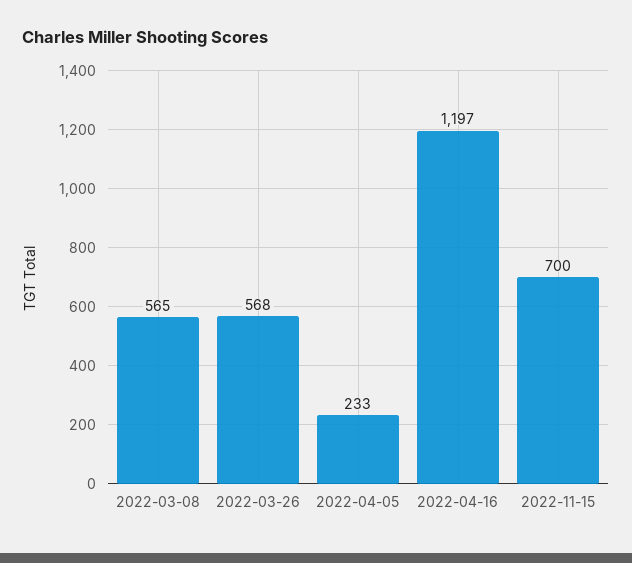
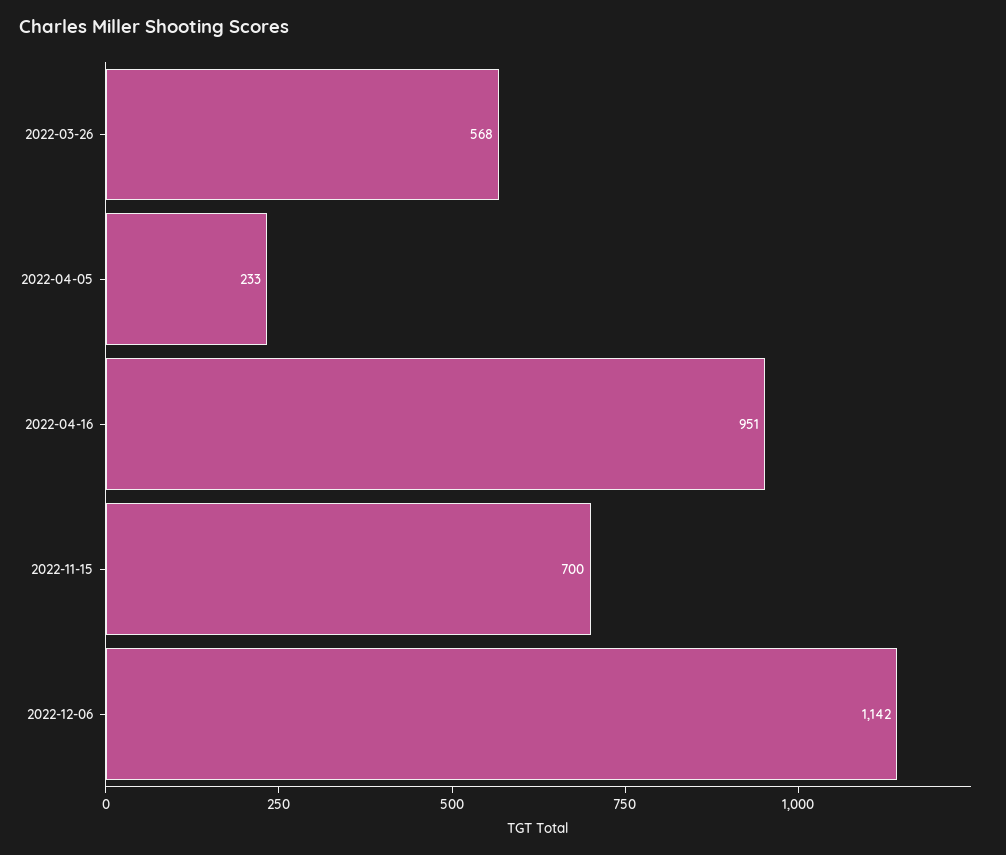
2022-03-08: 565 -> none
2022-04-16: 1197 -> 951
2022-12-06: none -> 1142

